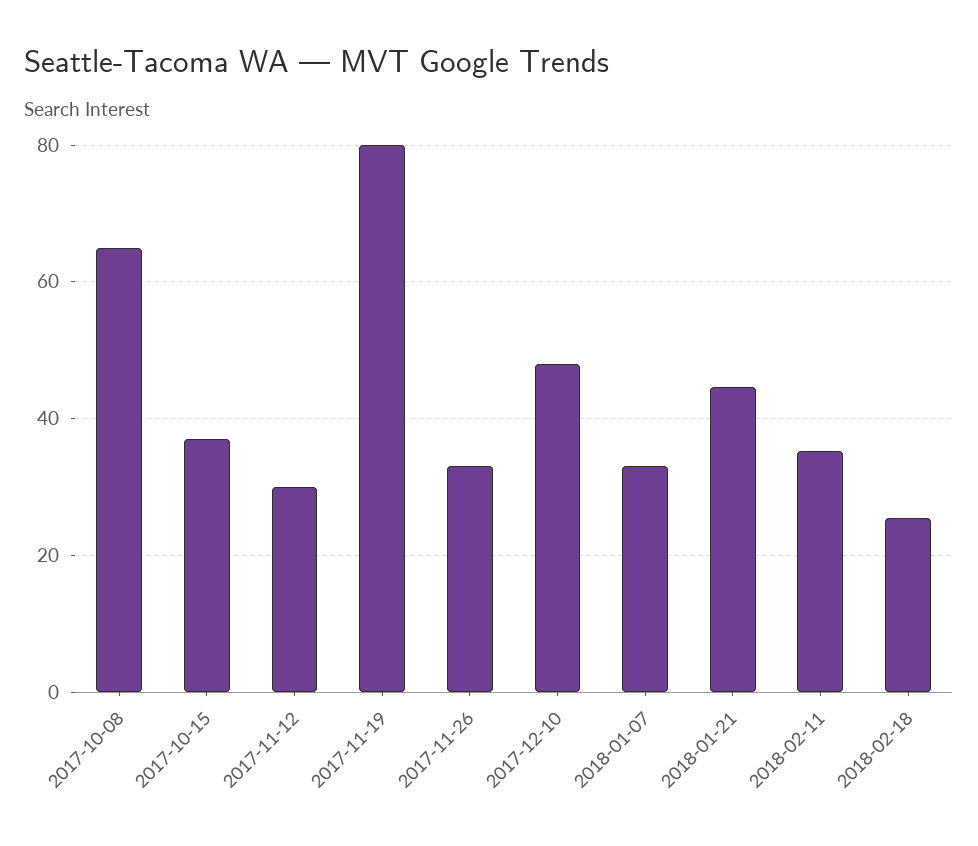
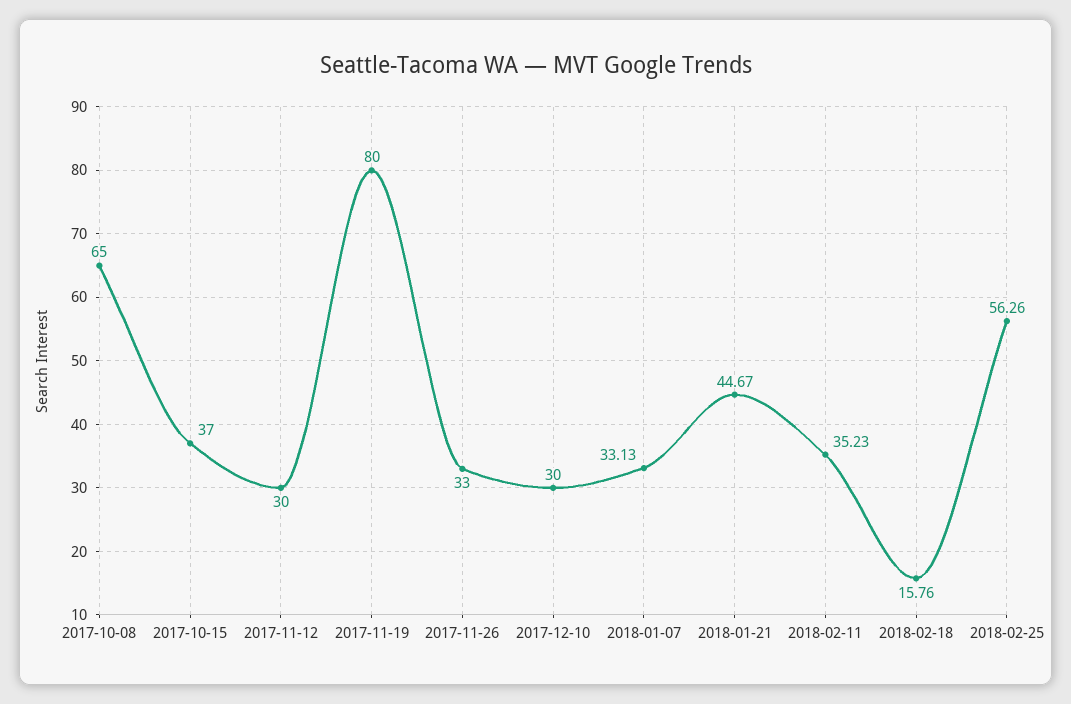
2017-12-10: 48 -> 30
2018-02-18: 26 -> 15.76
2018-02-25: none -> 56.26

